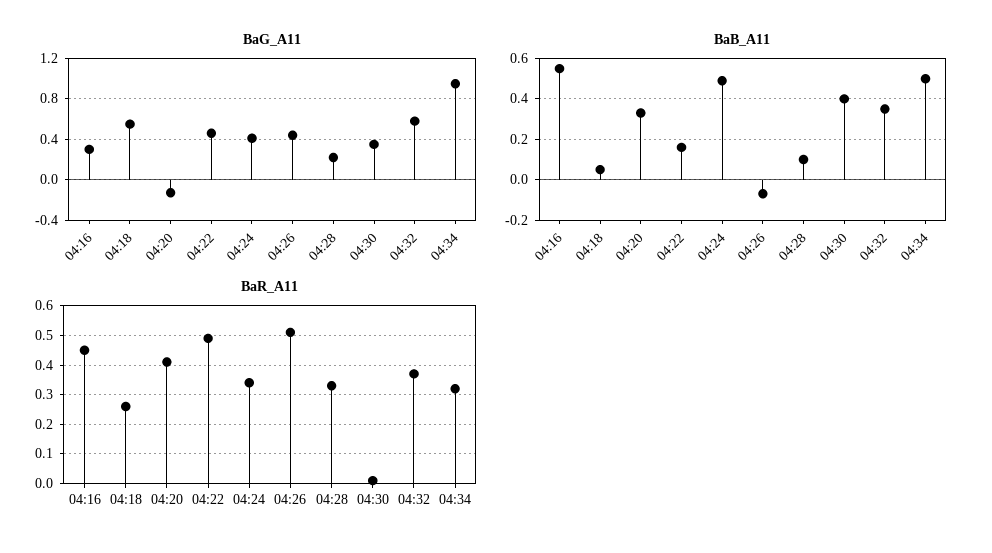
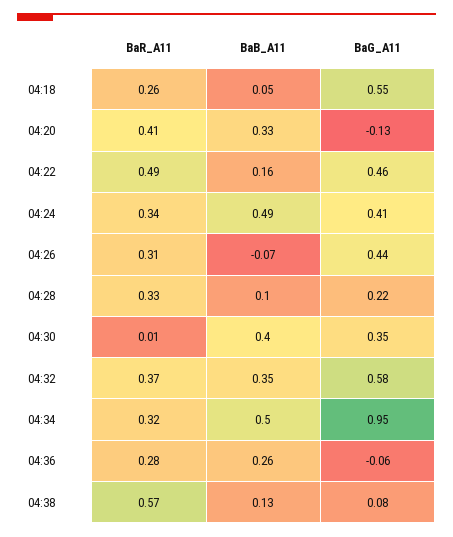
BaG_A11, 04:16: 0.3 -> none
BaB_A11, 04:16: 0.55 -> none
BaR_A11, 04:16: 0.45 -> none
BaR_A11, 04:26: 0.5 -> 0.31
BaR_A11, 04:36: none -> 0.28
BaB_A11, 04:36: none -> 0.26
BaG_A11, 04:36: none -> -0.06
BaR_A11, 04:38: none -> 0.57
BaB_A11, 04:38: none -> 0.13
BaG_A11, 04:38: none -> 0.08

